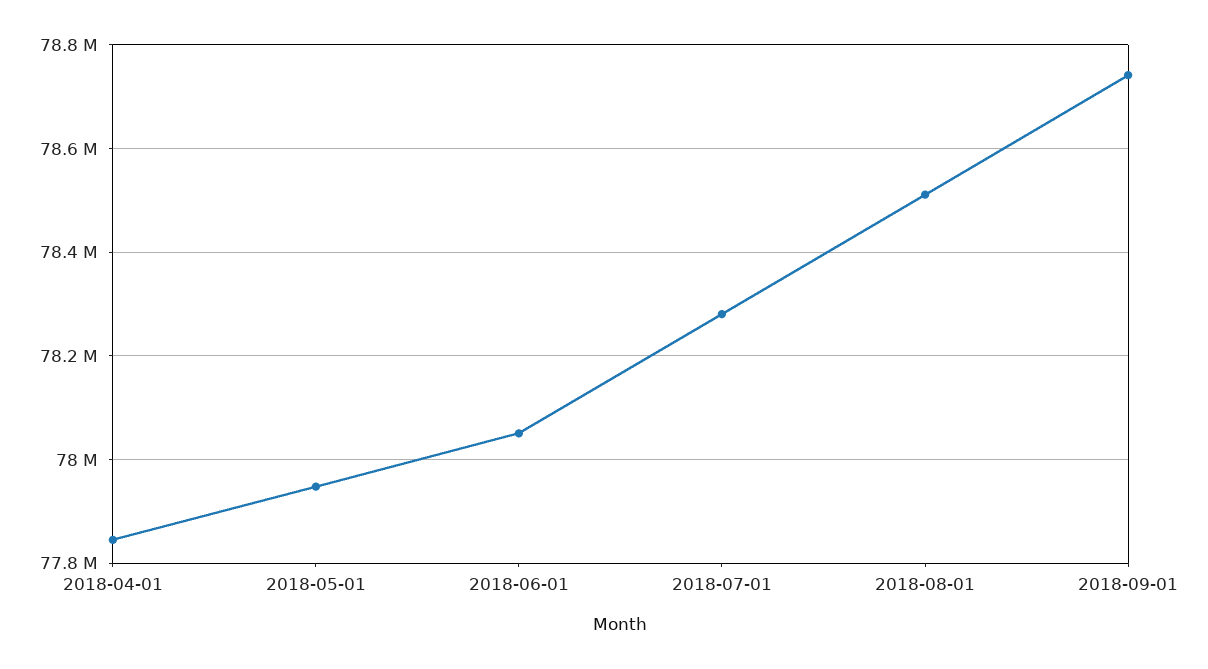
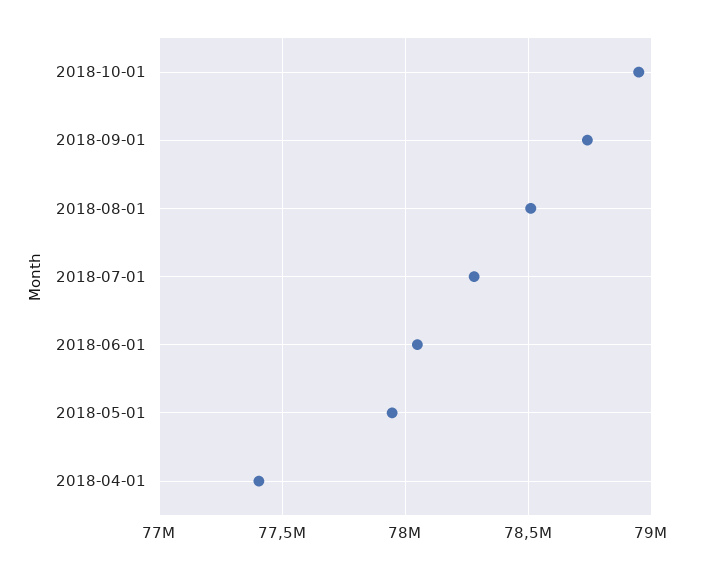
2018-04-01: 77840000 -> 77400000
2018-10-01: none -> 78950000

